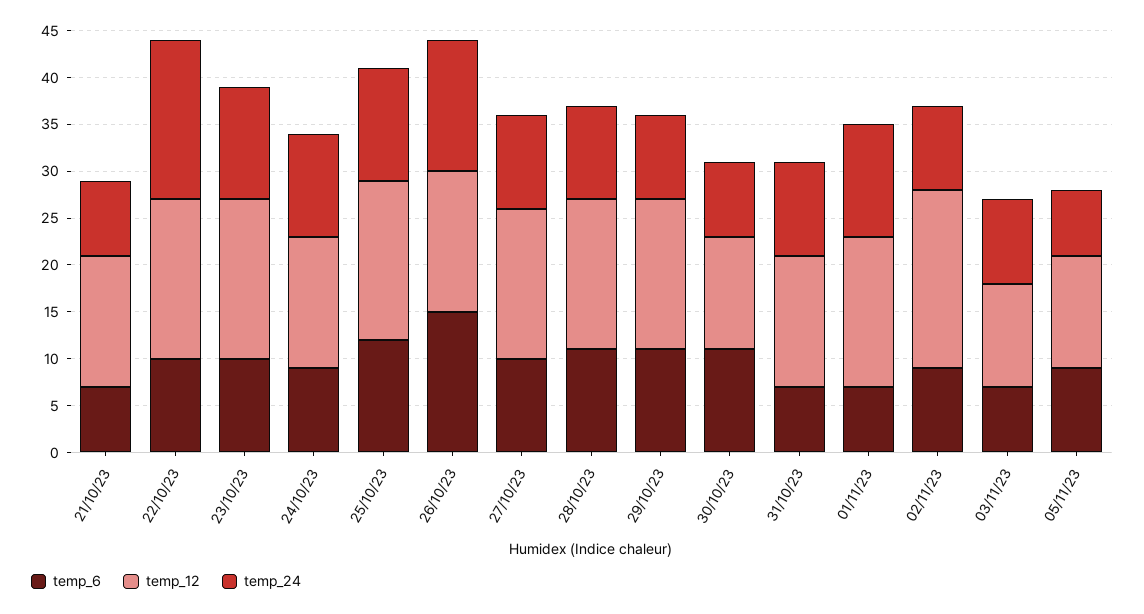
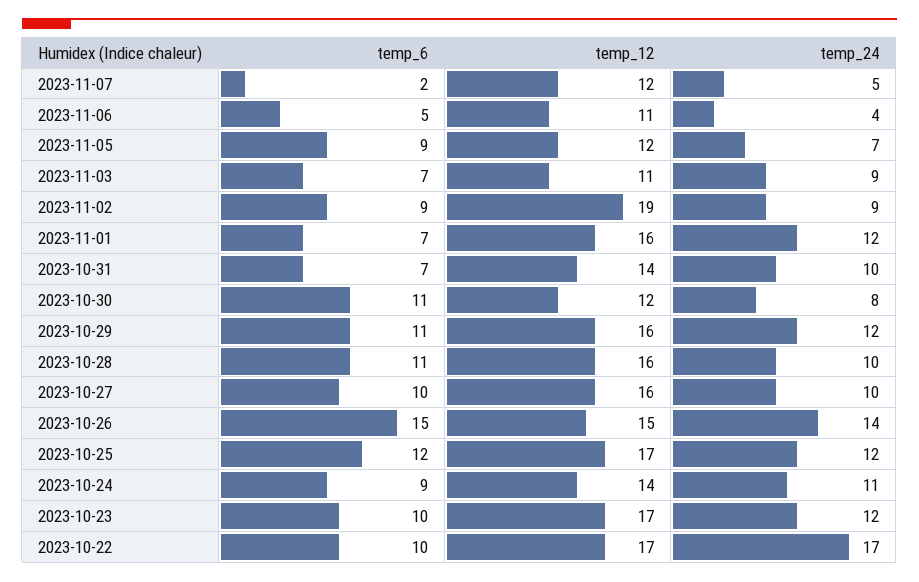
temp_6, 21/10/23: 7 -> none
temp_12, 21/10/23: 14 -> none
temp_24, 21/10/23: 8 -> none
temp_24, 29/10/23: 9 -> 12
temp_6, 2023-11-07: none -> 2
temp_12, 2023-11-07: none -> 12
temp_24, 2023-11-07: none -> 5
temp_6, 2023-11-06: none -> 5
temp_12, 2023-11-06: none -> 11
temp_24, 2023-11-06: none -> 4

